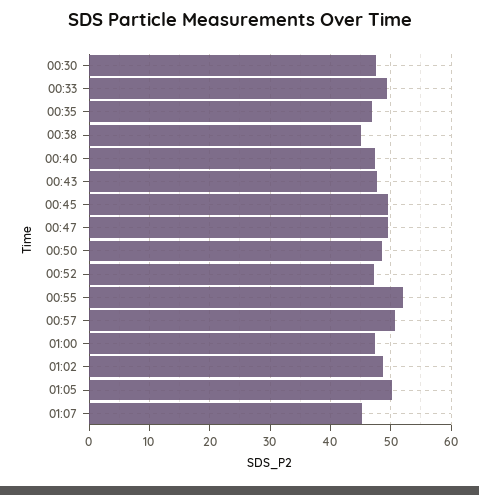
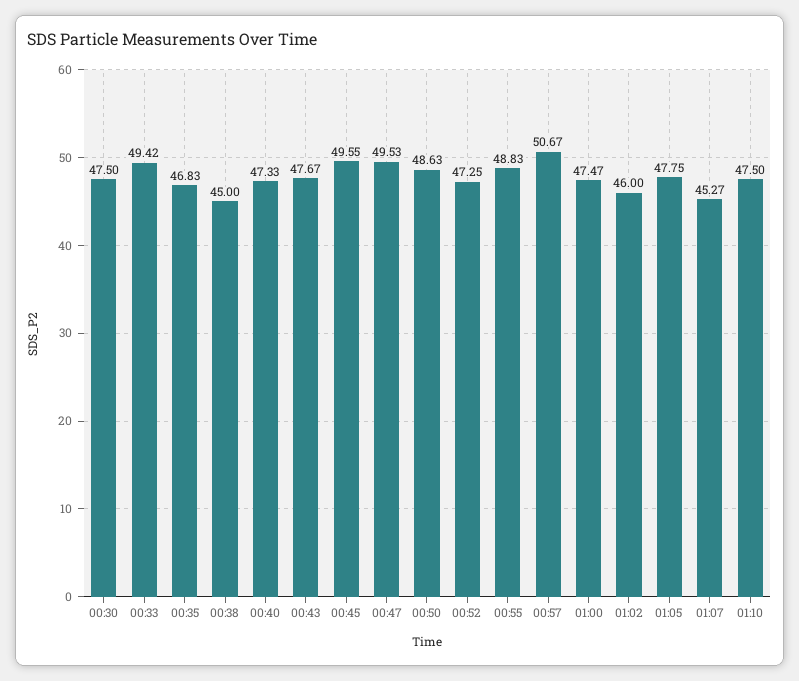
00:55: 52 -> 48.83
01:02: 49 -> 46
01:05: 50 -> 47.75
01:10: none -> 47.5

